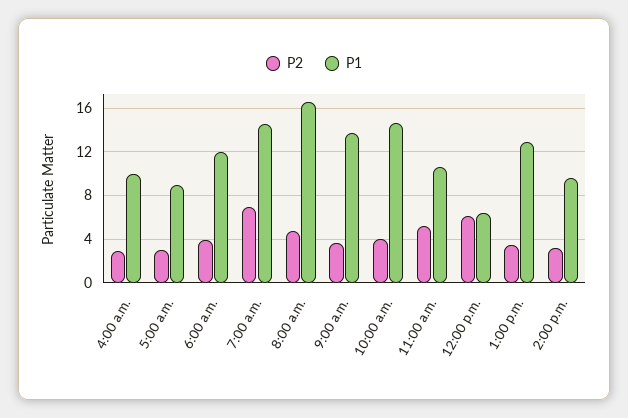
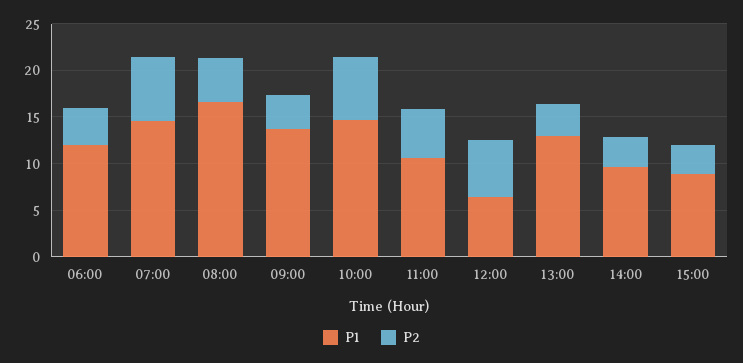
P2, 4:00 a.m.: 3 -> none
P1, 4:00 a.m.: 10 -> none
P2, 5:00 a.m.: 3 -> none
P1, 5:00 a.m.: 9 -> none
P2, 10:00 a.m.: 4 -> 7
P1, 15:00: none -> 9
P2, 15:00: none -> 3

